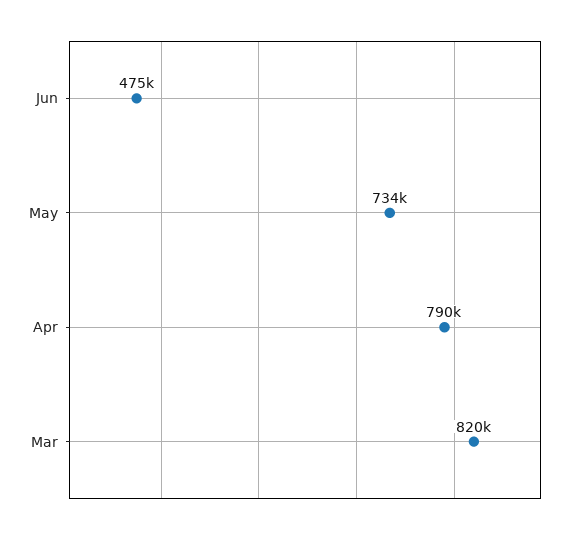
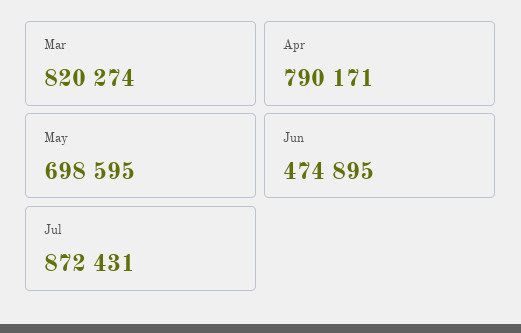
May: 734000 -> 698595
Jul: none -> 872431

